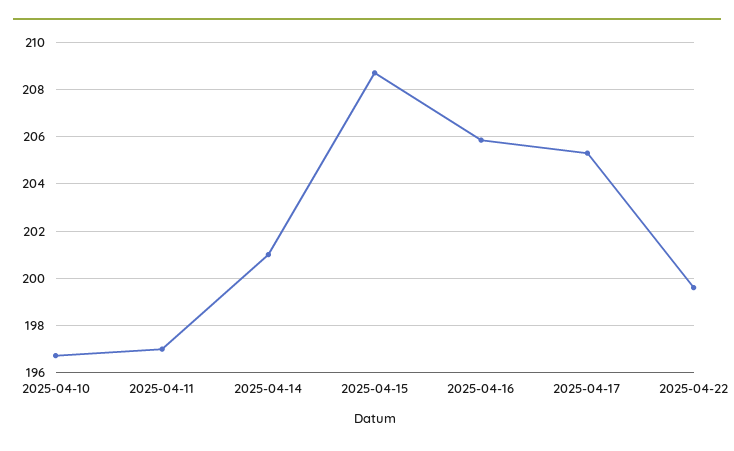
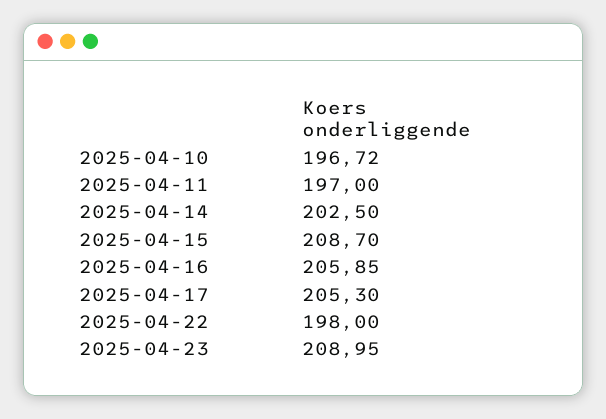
2025-04-14: 201 -> 202.5
2025-04-22: 199.5 -> 198
2025-04-23: none -> 208.95

